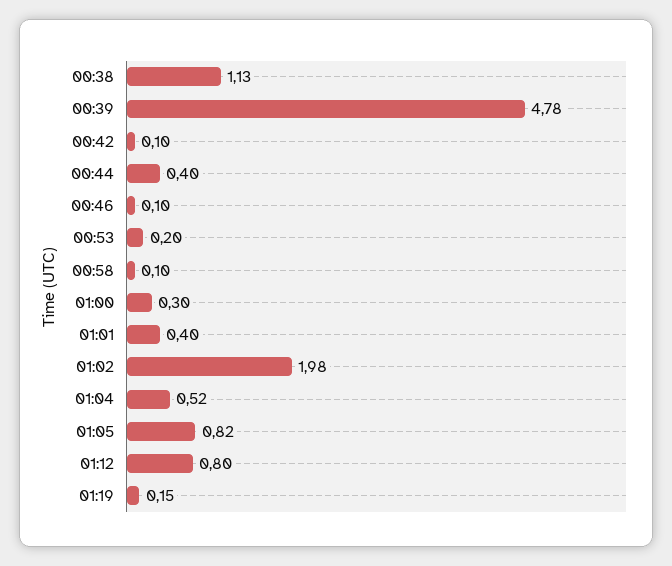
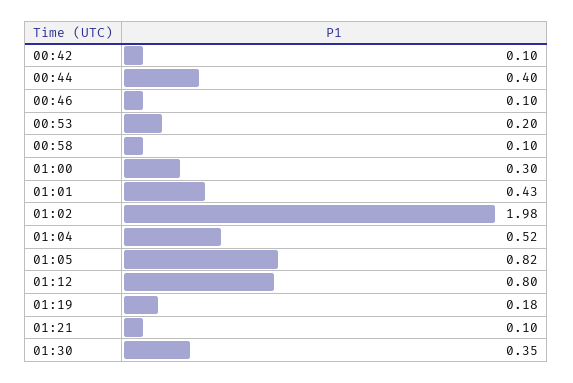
00:38: 1.13 -> none
00:39: 4.78 -> none
01:01: 0.4 -> 0.43
01:19: 0.15 -> 0.18
01:21: none -> 0.1
01:30: none -> 0.35

